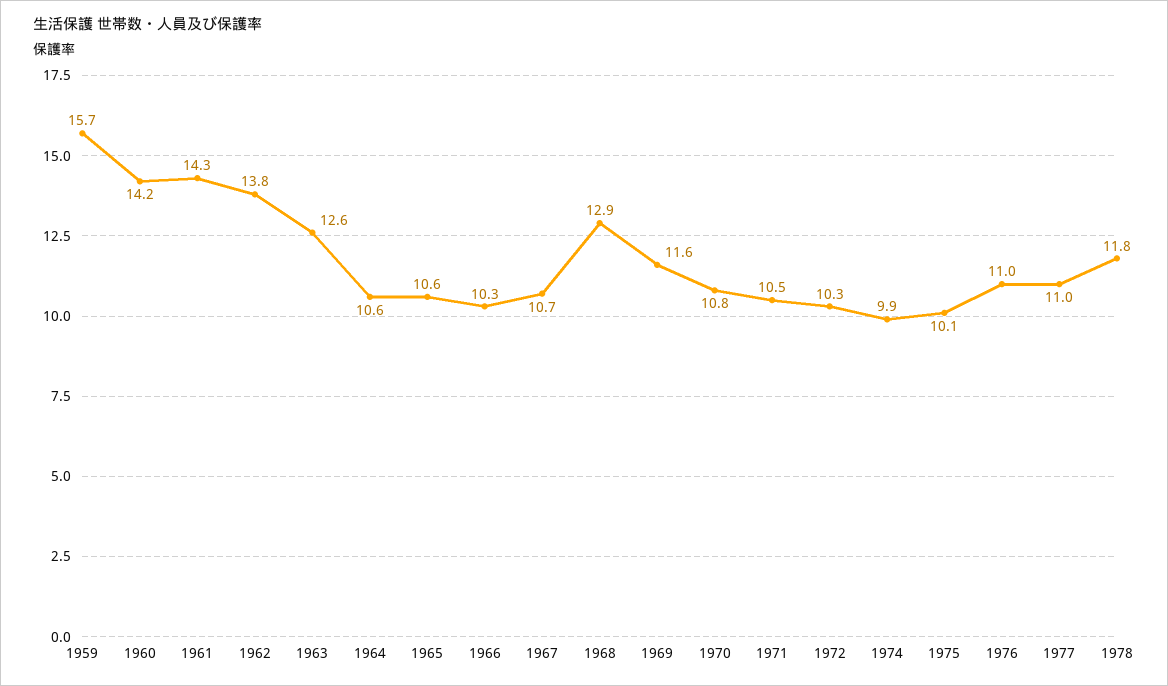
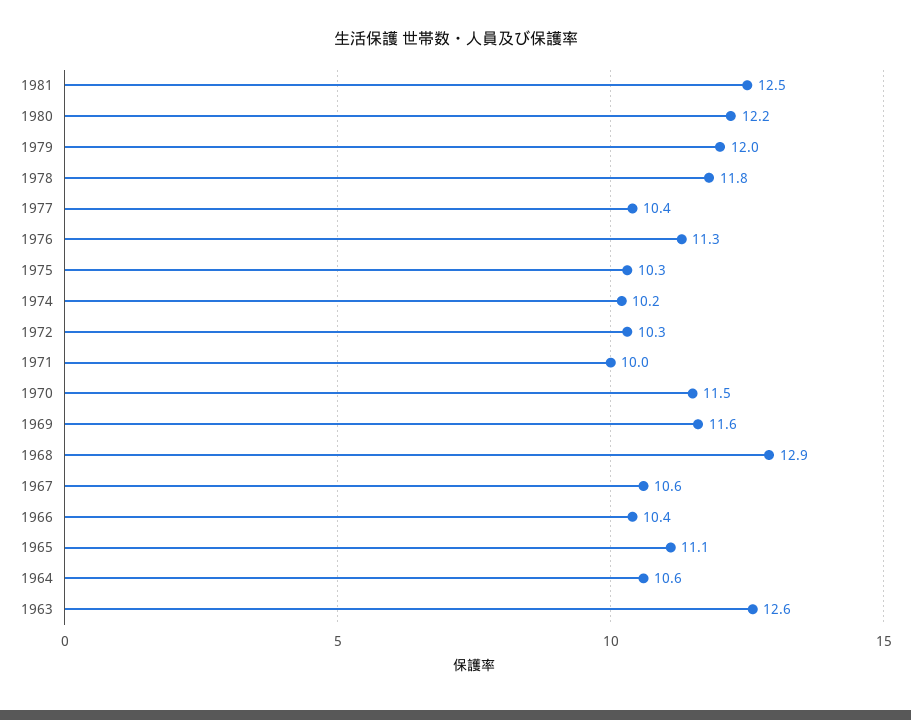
1959: 15.7 -> none
1960: 14.2 -> none
1961: 14.3 -> none
1962: 13.8 -> none
1965: 10.6 -> 11.1
1966: 10.3 -> 10.4
1967: 10.7 -> 10.6
1970: 10.8 -> 11.5
1971: 10.5 -> 10
1974: 9.9 -> 10.2
1975: 10.1 -> 10.3
1976: 11 -> 11.3
1977: 11 -> 10.4
1981: none -> 12.5
1980: none -> 12.2
1979: none -> 12

